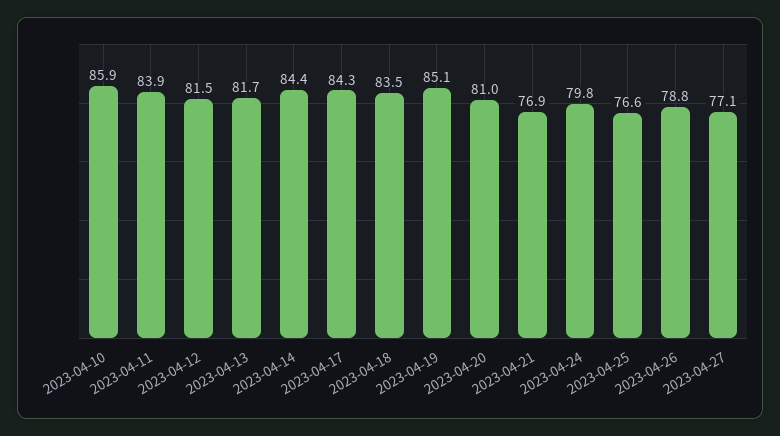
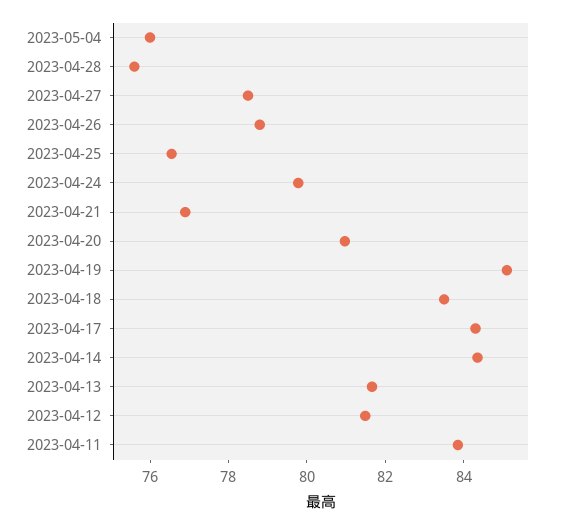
2023-04-10: 85.9 -> none
2023-04-27: 77.1 -> 78.5
2023-05-04: none -> 76
2023-04-28: none -> 75.5

